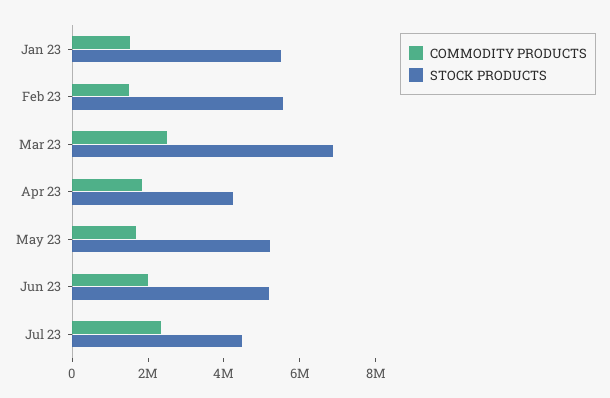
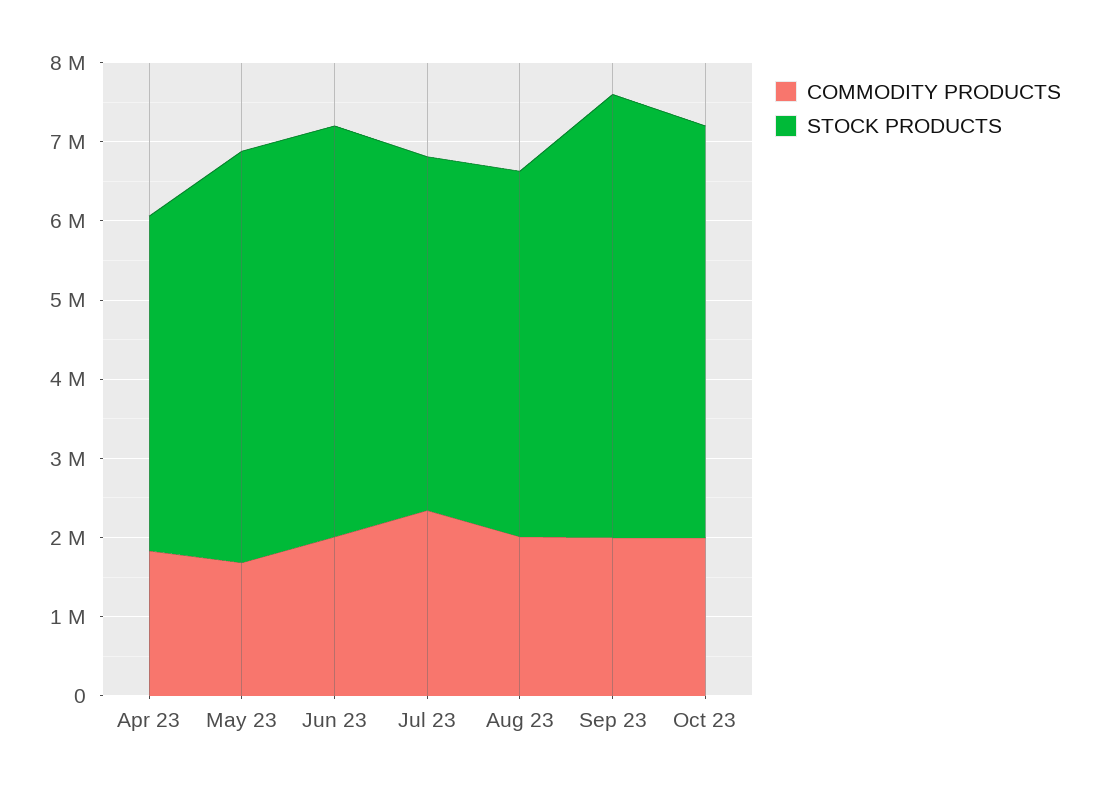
COMMODITY PRODUCTS, Jan 23: 1500000 -> none
STOCK PRODUCTS, Jan 23: 5500000 -> none
COMMODITY PRODUCTS, Feb 23: 1500000 -> none
STOCK PRODUCTS, Feb 23: 5500000 -> none
COMMODITY PRODUCTS, Mar 23: 2500000 -> none
STOCK PRODUCTS, Mar 23: 7000000 -> none
COMMODITY PRODUCTS, Aug 23: none -> 2000000
STOCK PRODUCTS, Aug 23: none -> 4600000
COMMODITY PRODUCTS, Sep 23: none -> 2000000
STOCK PRODUCTS, Sep 23: none -> 5600000
COMMODITY PRODUCTS, Oct 23: none -> 2000000
STOCK PRODUCTS, Oct 23: none -> 5200000

